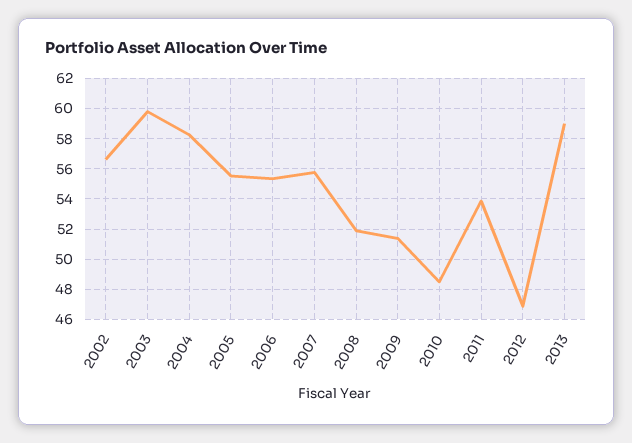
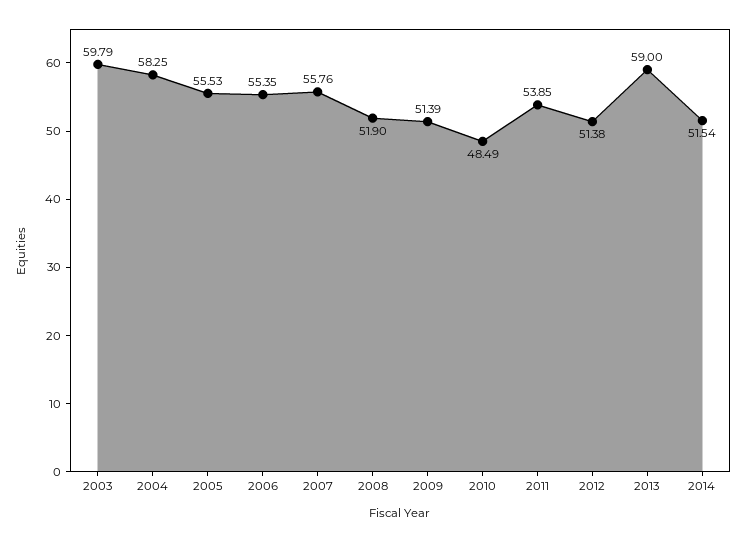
2002: 56.5 -> none
2012: 47 -> 51.38
2014: none -> 51.54

